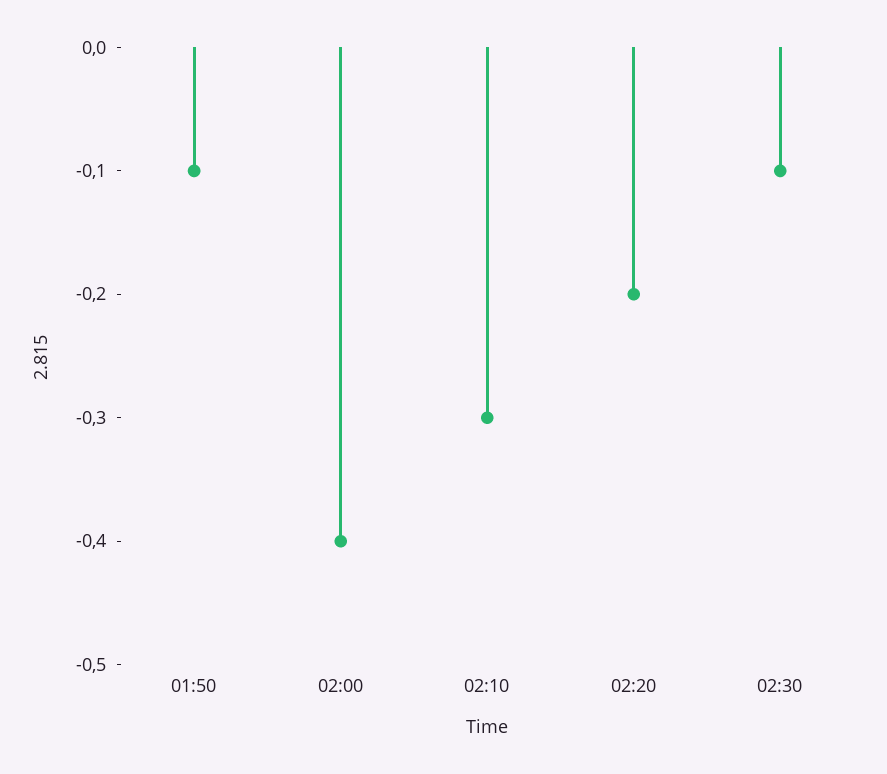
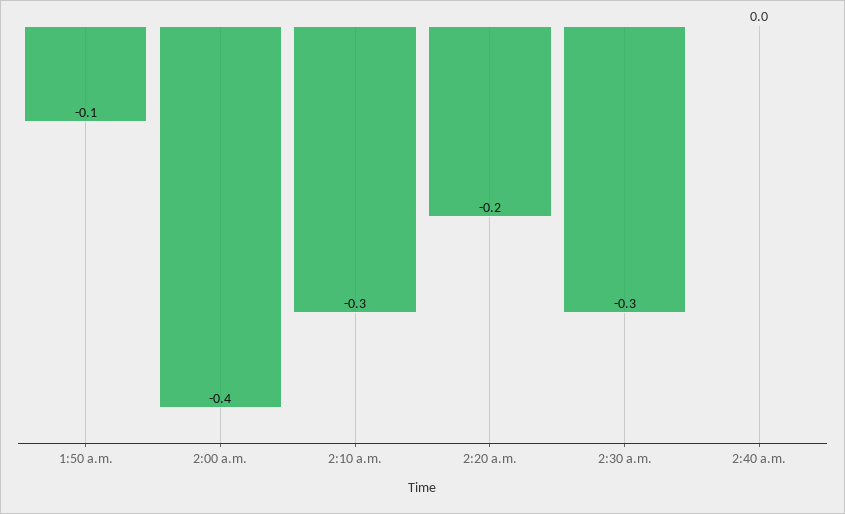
02:30: -0.1 -> -0.3
2:40 a.m.: none -> 0

